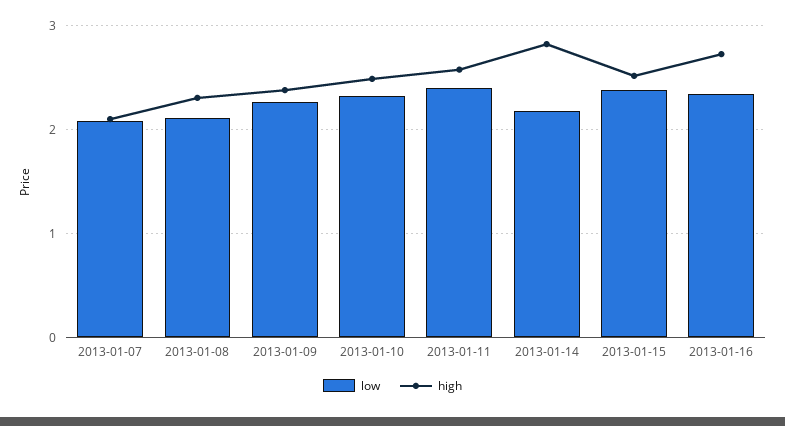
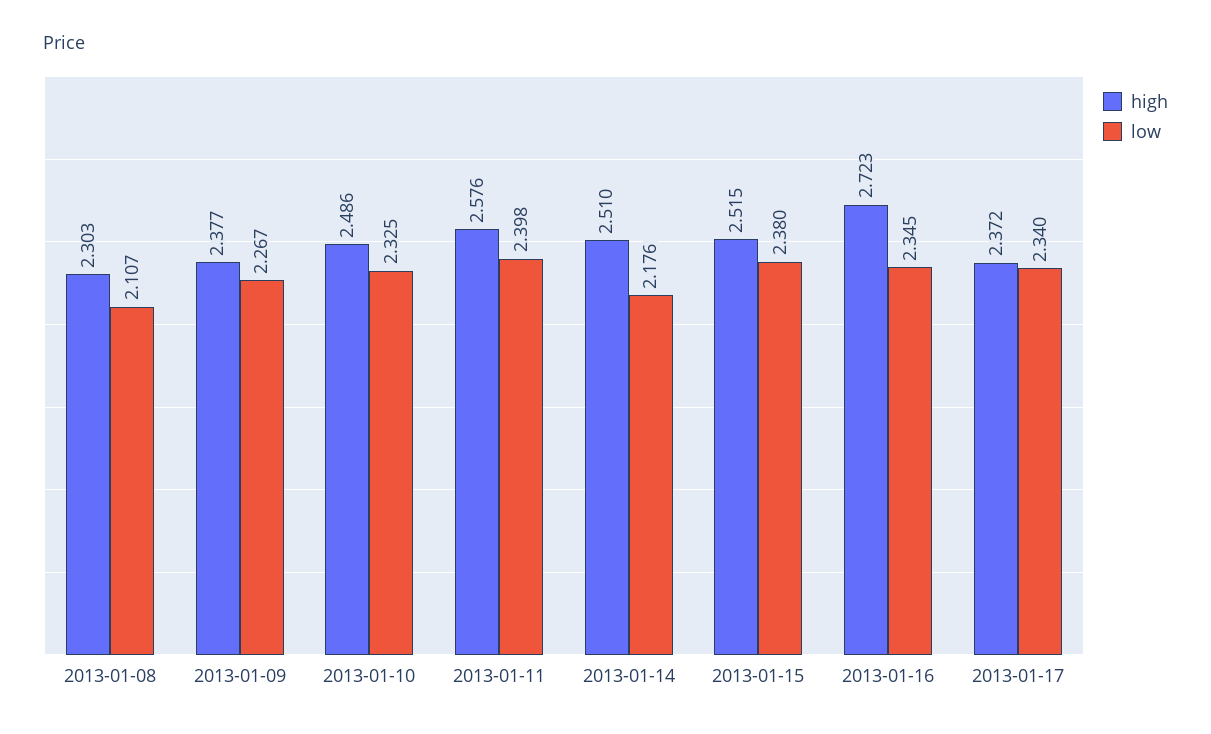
low, 2013-01-07: 2.1 -> none
high, 2013-01-07: 2.1 -> none
high, 2013-01-14: 2.8 -> 2.51
high, 2013-01-17: none -> 2.372
low, 2013-01-17: none -> 2.34

